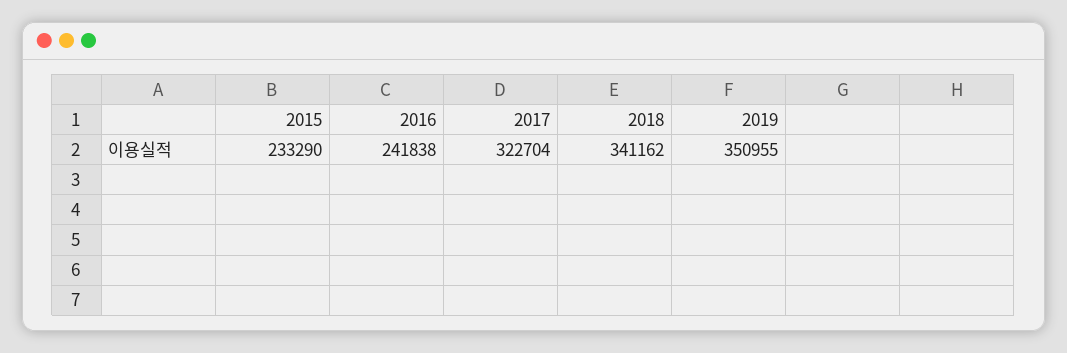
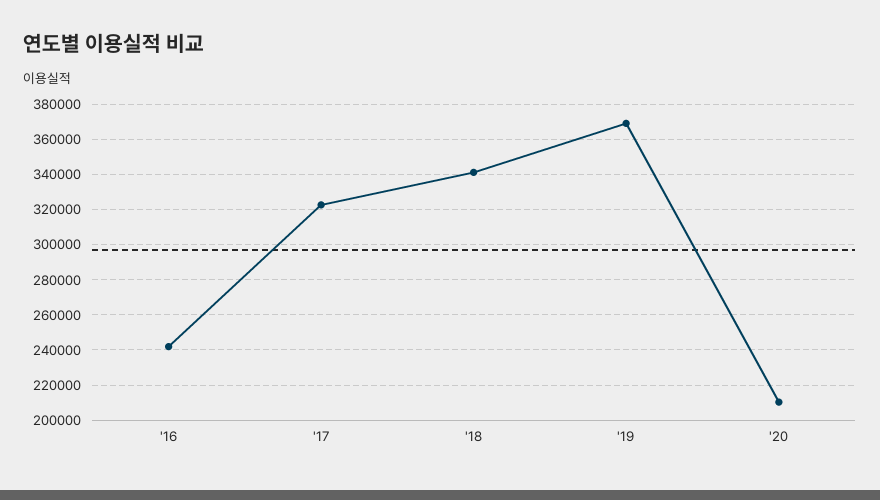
2015: 233290 -> none
2019: 350955 -> 370000
'20: none -> 210000

